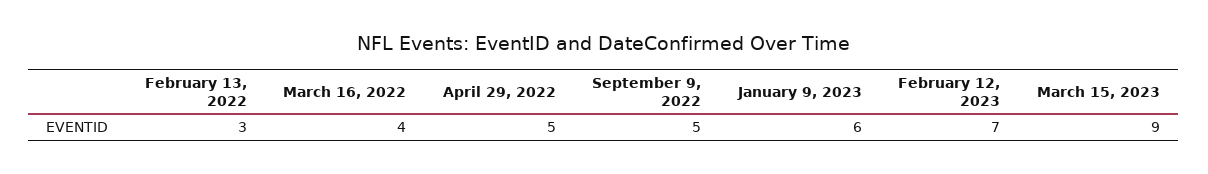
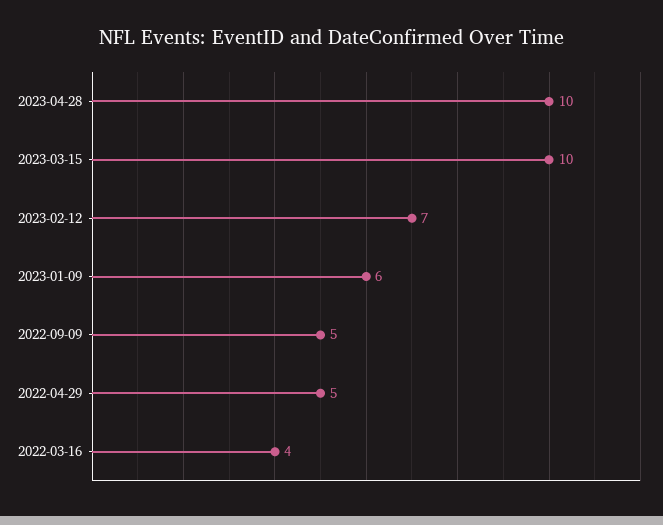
February 13, 2022: 3 -> none
March 15, 2023: 9 -> 10
2023-04-28: none -> 10

